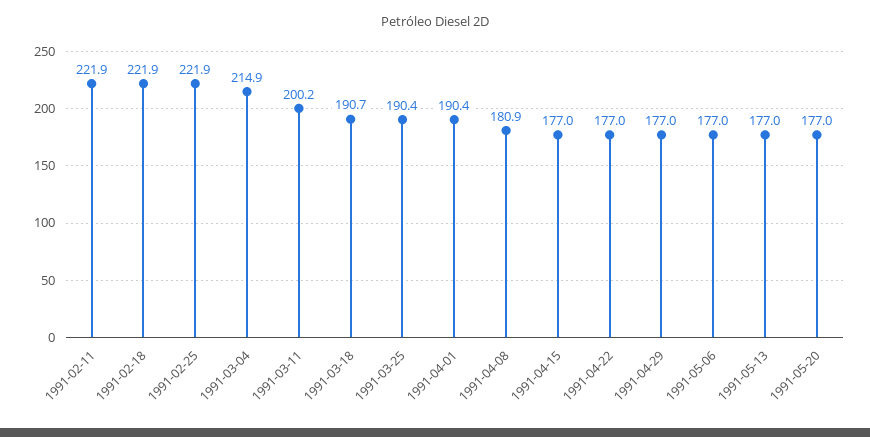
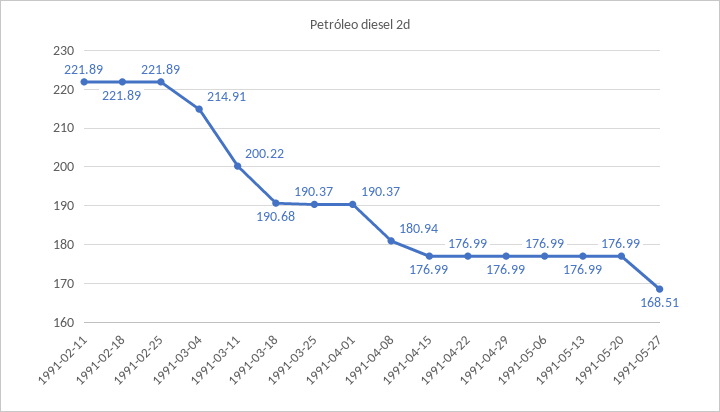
1991-05-27: none -> 168.51

